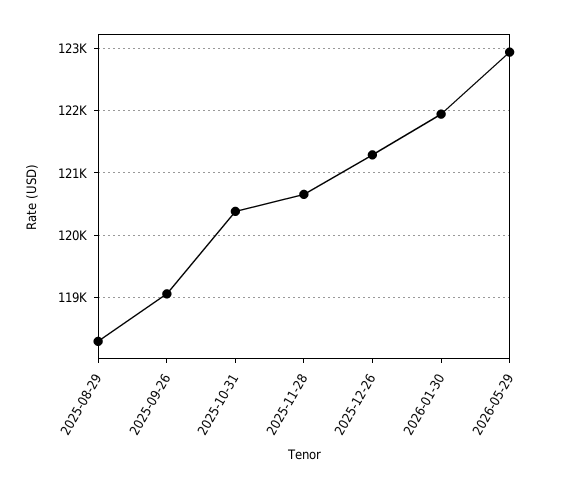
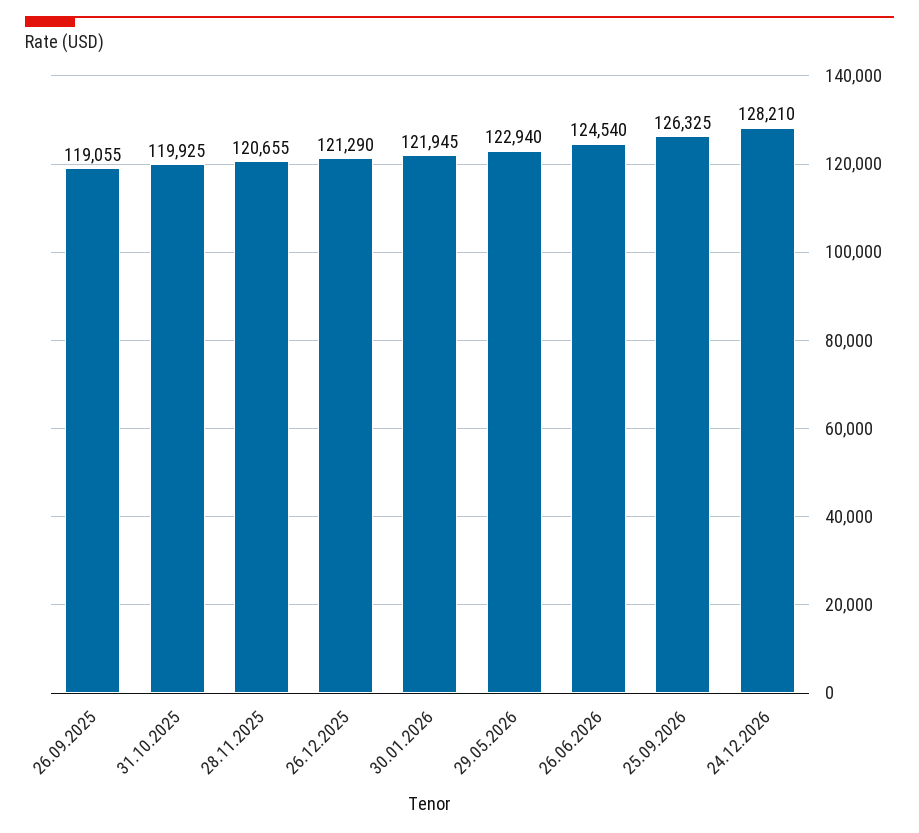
2025-08-29: 118300 -> none
2025-10-31: 120400 -> 119925
26.06.2026: none -> 124540
25.09.2026: none -> 126325
24.12.2026: none -> 128210

